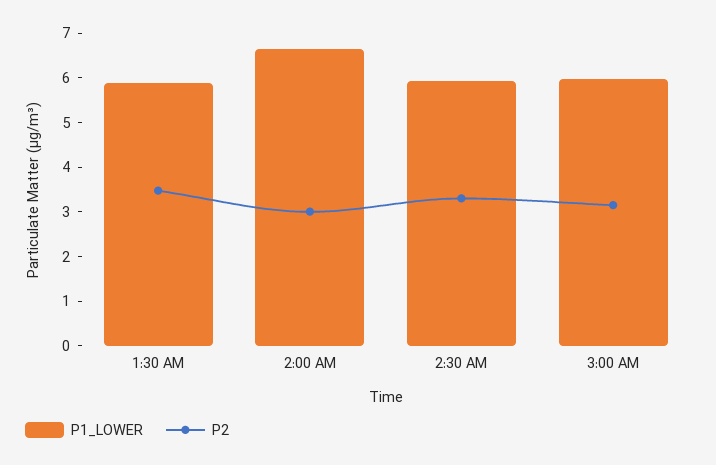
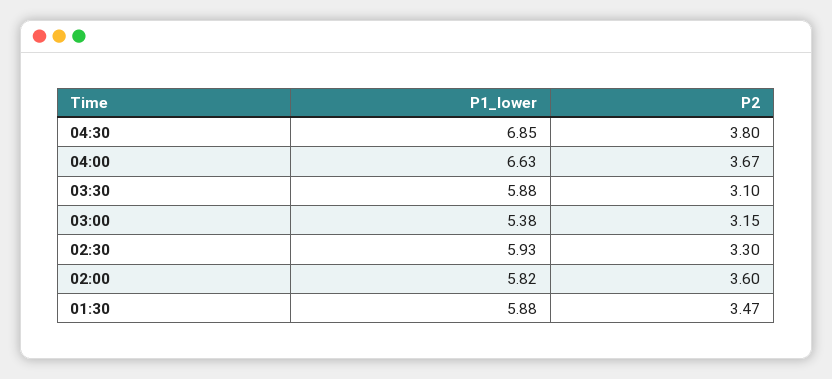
P1_LOWER, 2:00 AM: 6.6 -> 5.82
P2, 2:00 AM: 3 -> 3.6
P1_LOWER, 3:00 AM: 6 -> 5.38
P1_LOWER, 04:30: none -> 6.85
P2, 04:30: none -> 3.8
P1_LOWER, 04:00: none -> 6.63
P2, 04:00: none -> 3.67
P1_LOWER, 03:30: none -> 5.88
P2, 03:30: none -> 3.1

